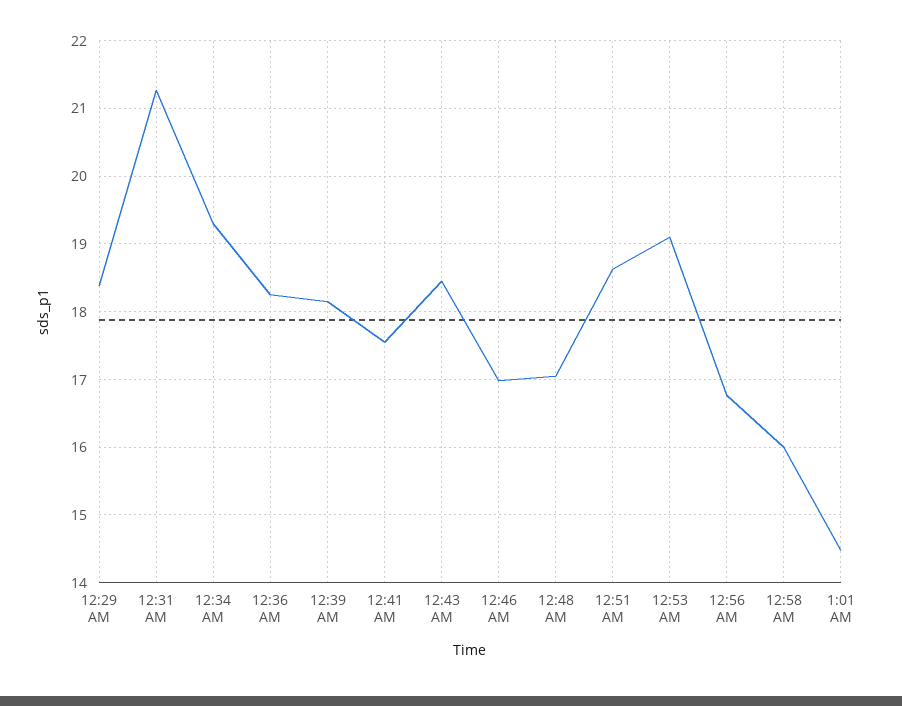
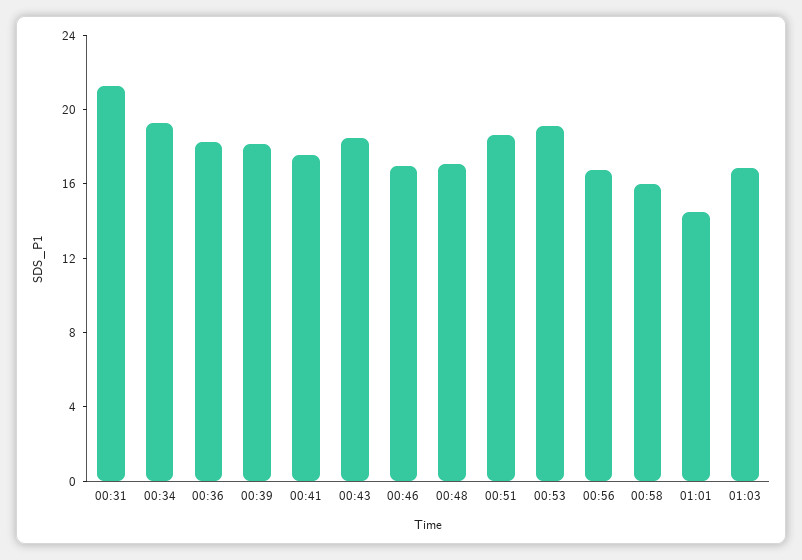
12:29 AM: 18.4 -> none
01:03: none -> 17

